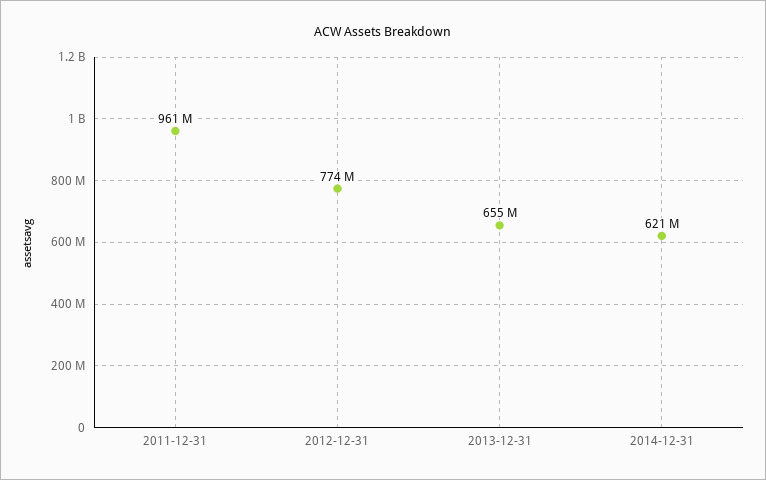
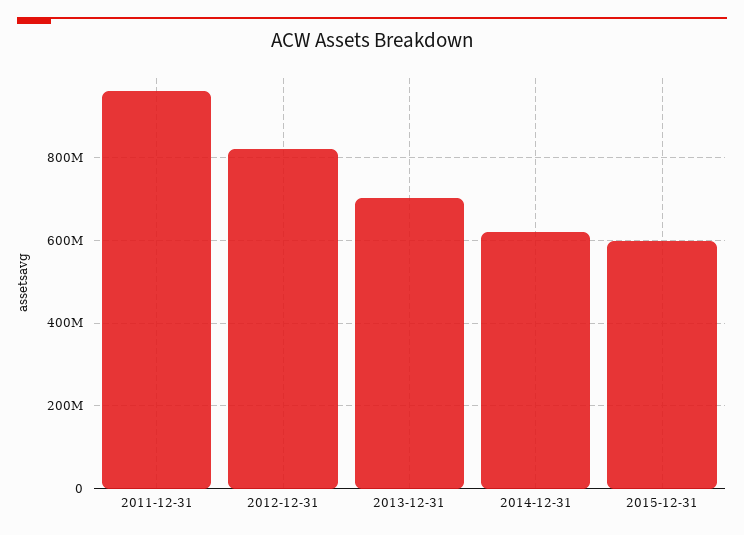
2012-12-31: 774000000 -> 820000000
2013-12-31: 655000000 -> 700000000
2015-12-31: none -> 600000000

